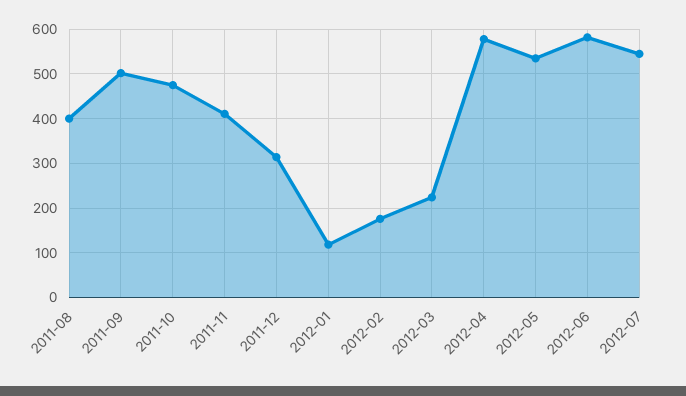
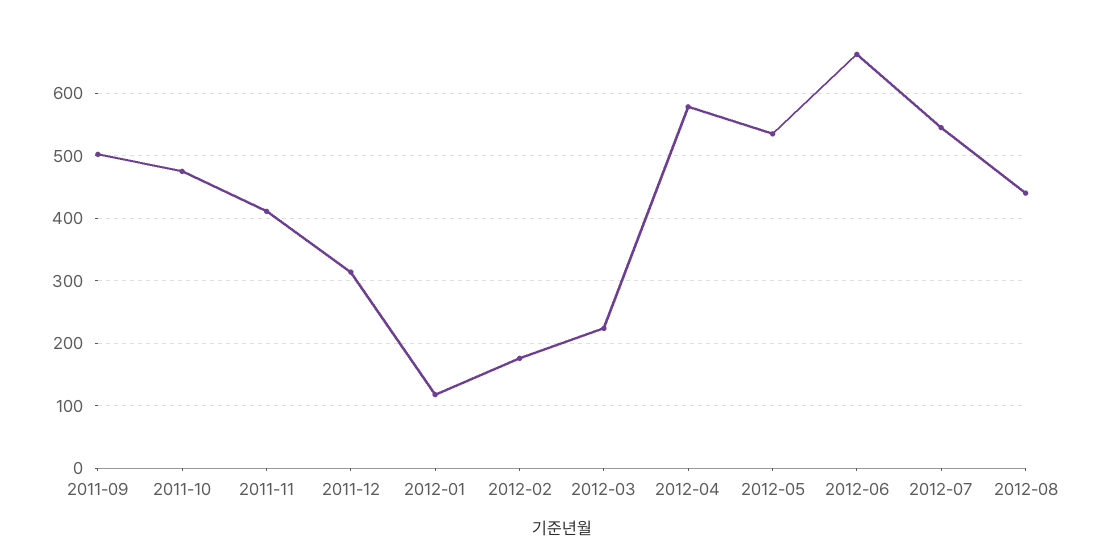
2011-08: 400 -> none
2012-06: 580 -> 660
2012-08: none -> 440

